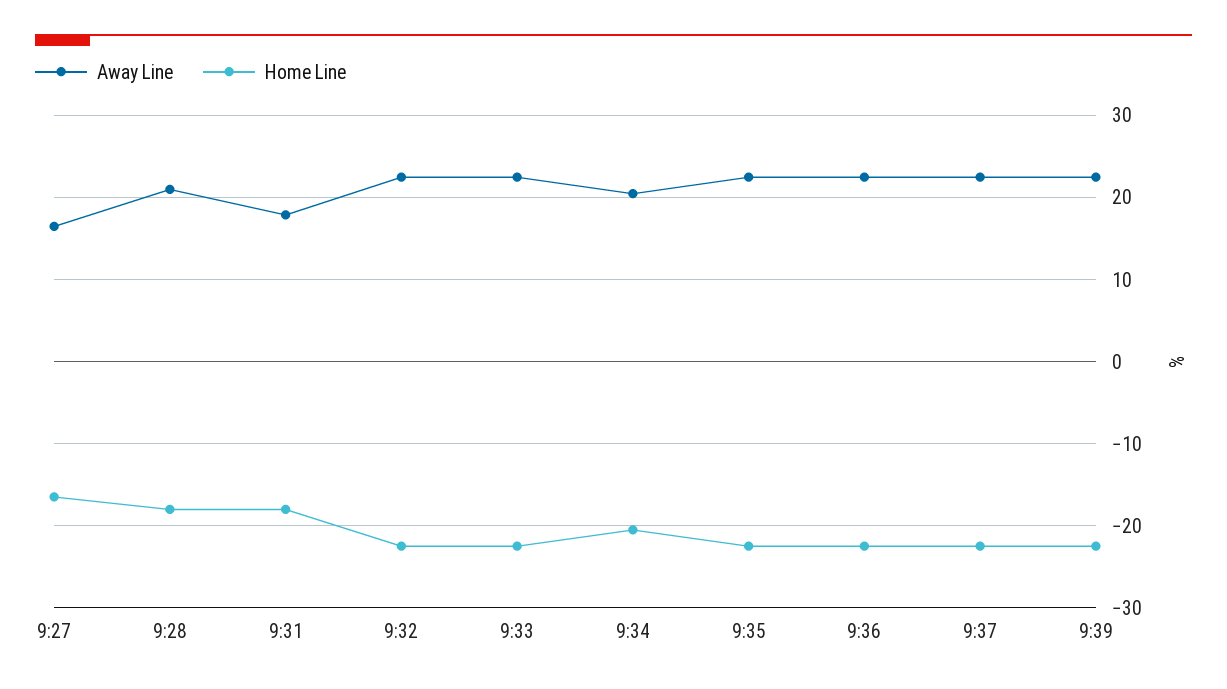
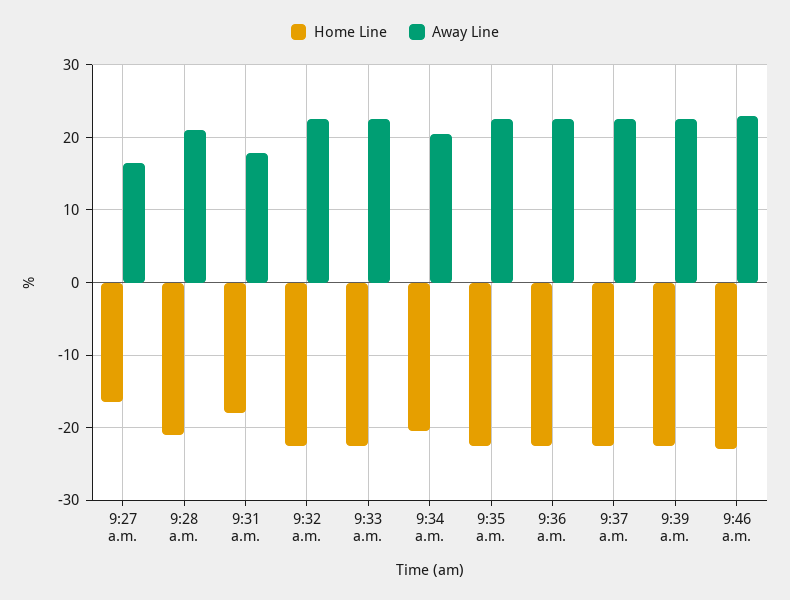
Home Line, 9:28: -18 -> -21
Home Line, 9:46 a.m.: none -> -23
Away Line, 9:46 a.m.: none -> 23

